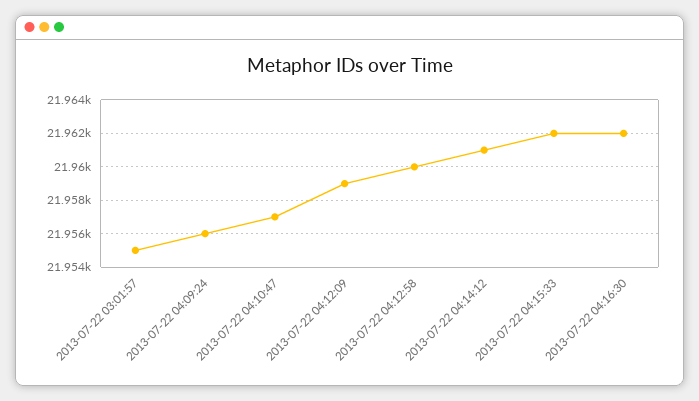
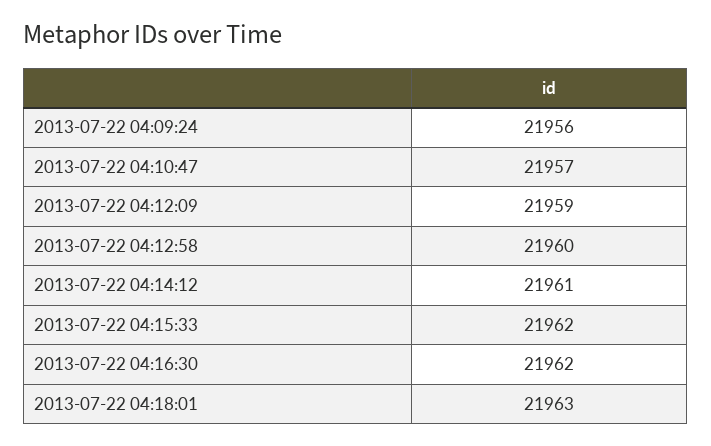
2013-07-22 03:01:57: 21955 -> none
2013-07-22 04:18:01: none -> 21963

